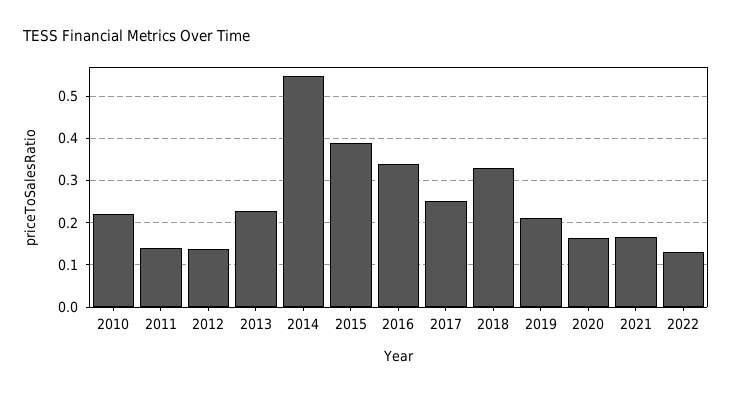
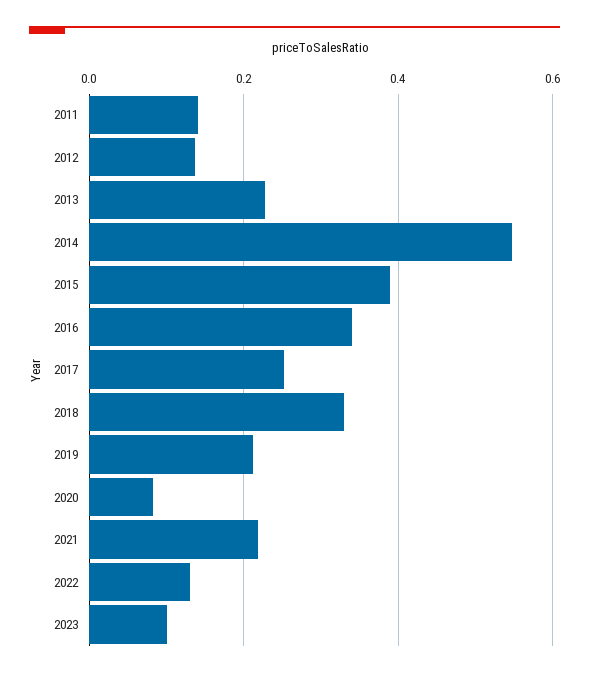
2010: 0.22 -> none
2020: 0.16 -> 0.08
2021: 0.16 -> 0.22
2023: none -> 0.1

